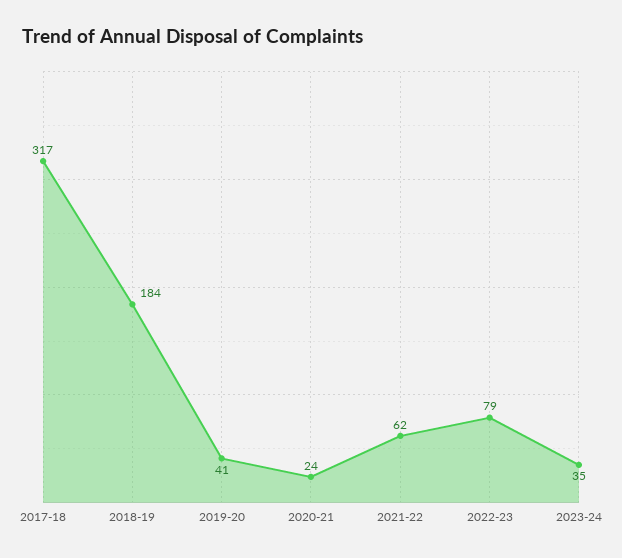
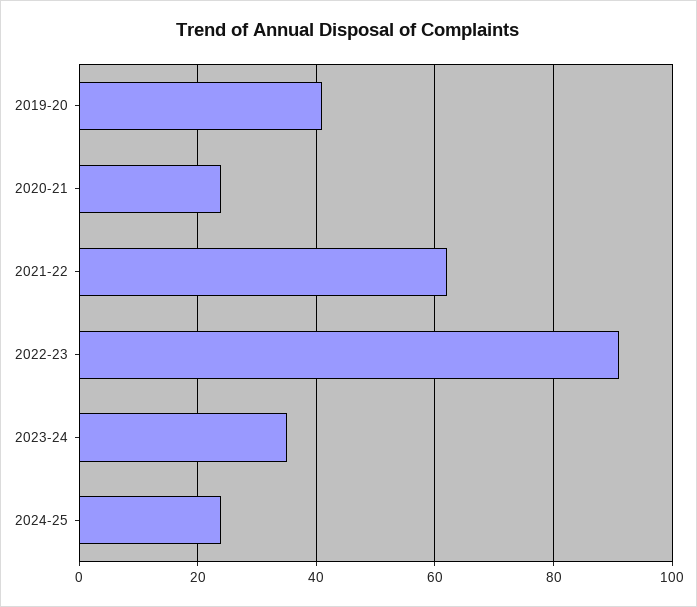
2017-18: 317 -> none
2018-19: 184 -> none
2022-23: 79 -> 90
2024-25: none -> 25

